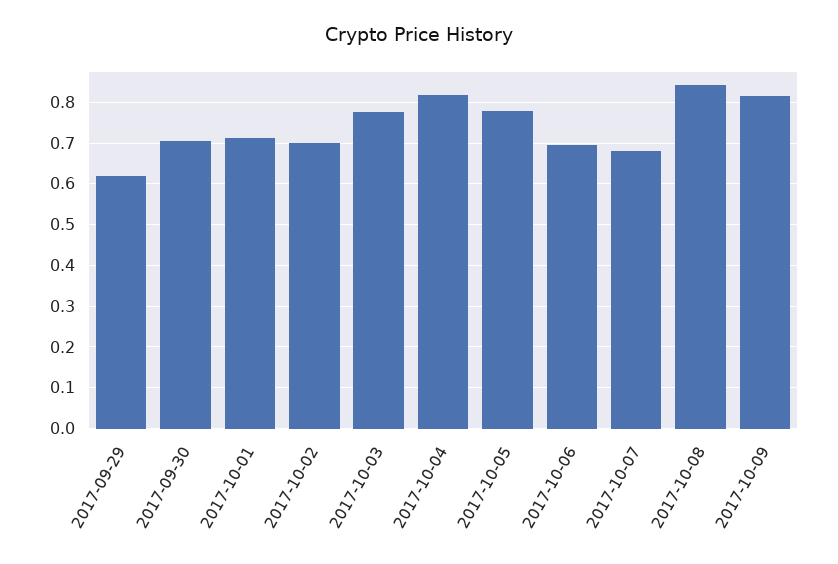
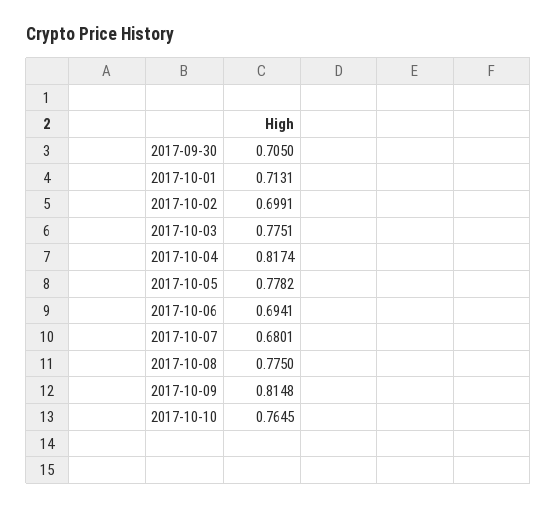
2017-09-29: 0.62 -> none
2017-10-08: 0.84 -> 0.775
2017-10-10: none -> 0.7645

